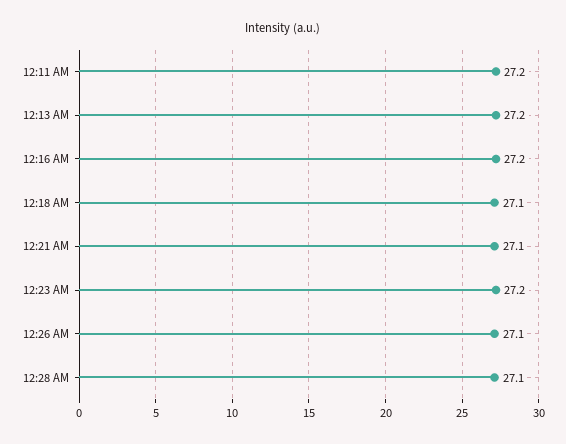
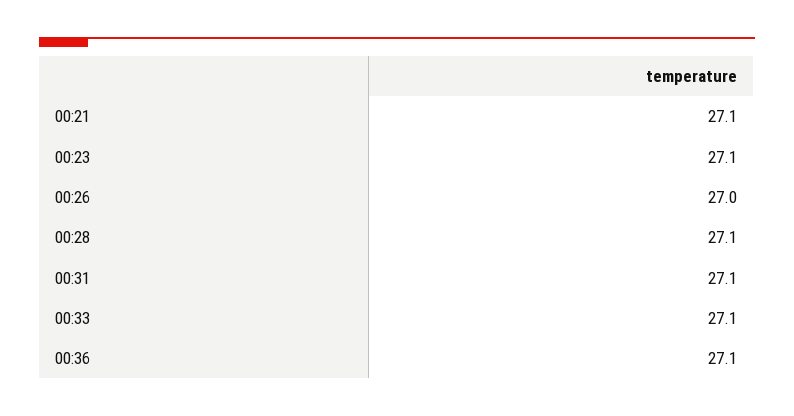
12:11 AM: 27.2 -> none
12:13 AM: 27.2 -> none
12:16 AM: 27.2 -> none
12:18 AM: 27.1 -> none
12:23 AM: 27.2 -> 27.1
12:26 AM: 27.1 -> 27
00:31: none -> 27.1
00:33: none -> 27.1
00:36: none -> 27.1

